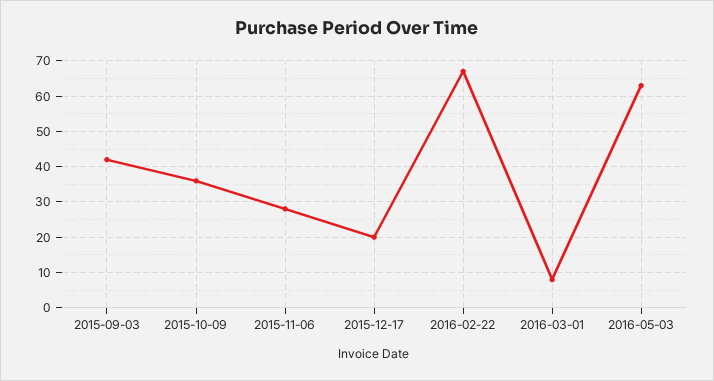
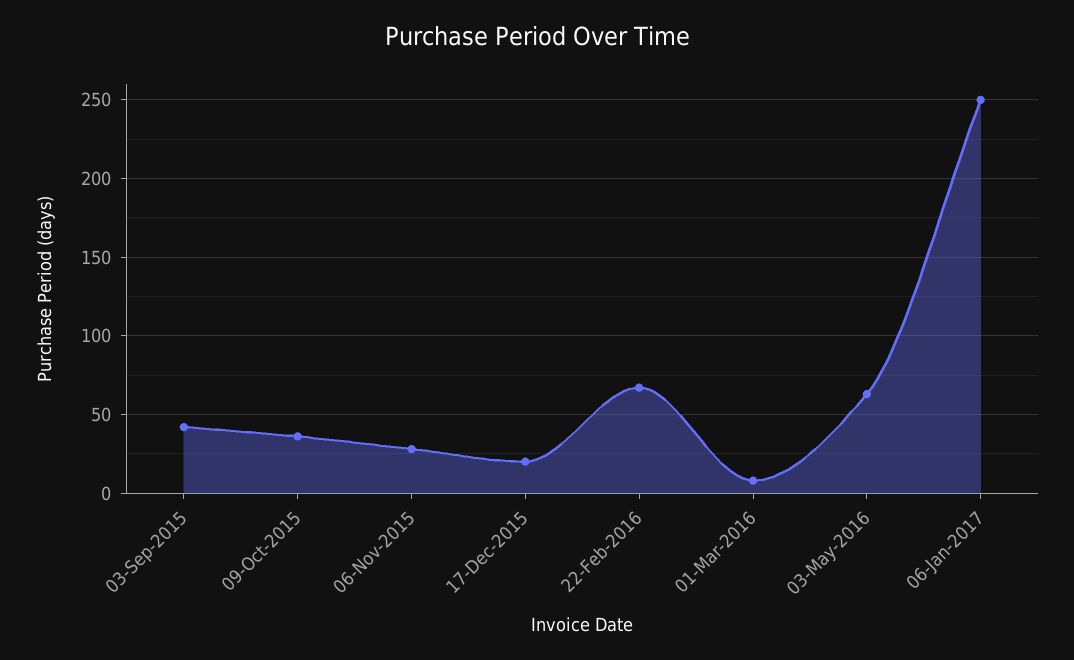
06-Jan-2017: none -> 250

